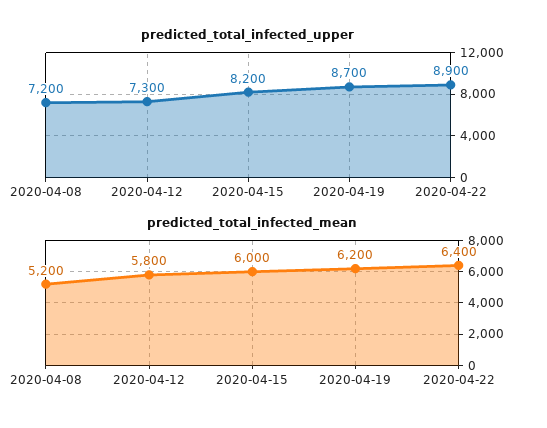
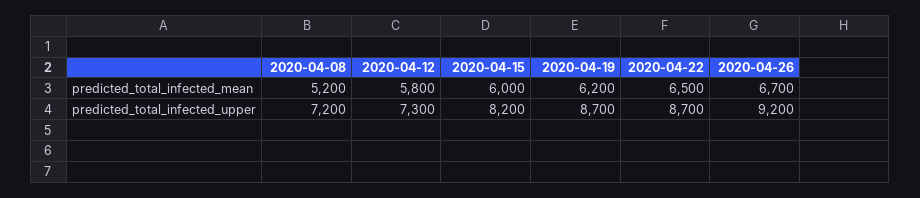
predicted_total_infected_upper, 2020-04-22: 8900 -> 8700
predicted_total_infected_mean, 2020-04-22: 6400 -> 6500
predicted_total_infected_mean, 2020-04-26: none -> 6700
predicted_total_infected_upper, 2020-04-26: none -> 9200

